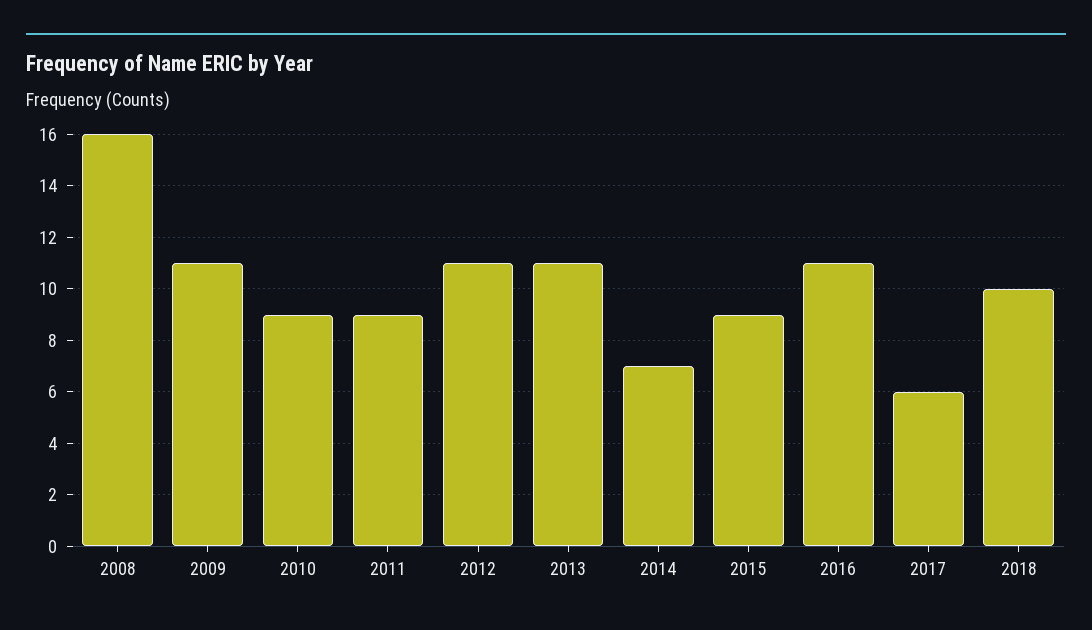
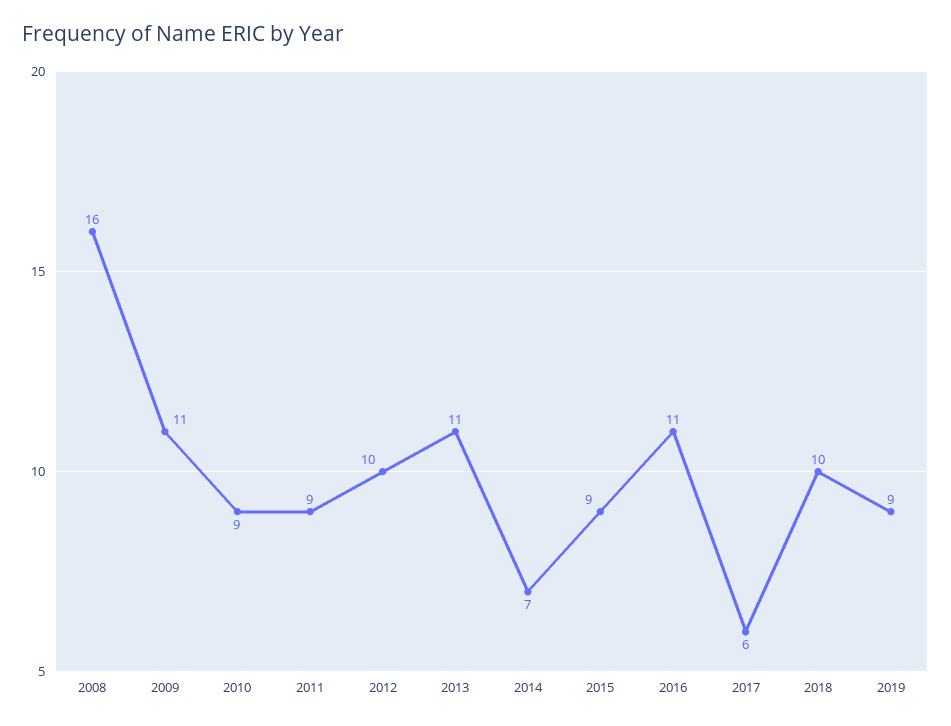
2012: 11 -> 10
2019: none -> 9

